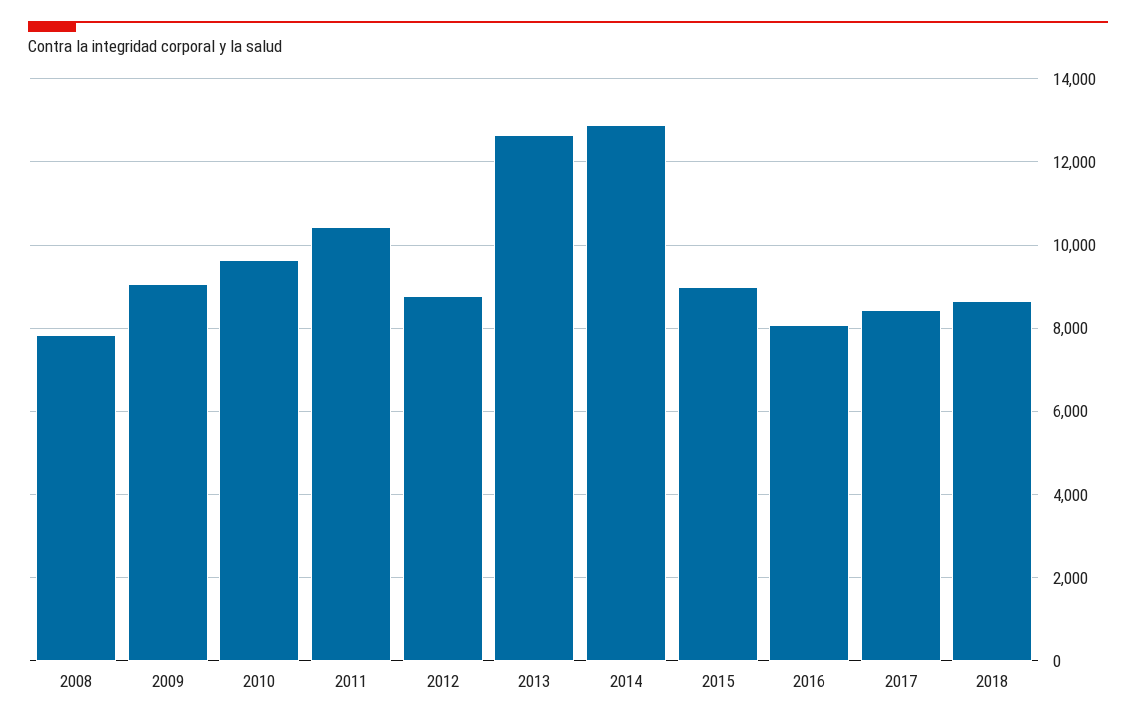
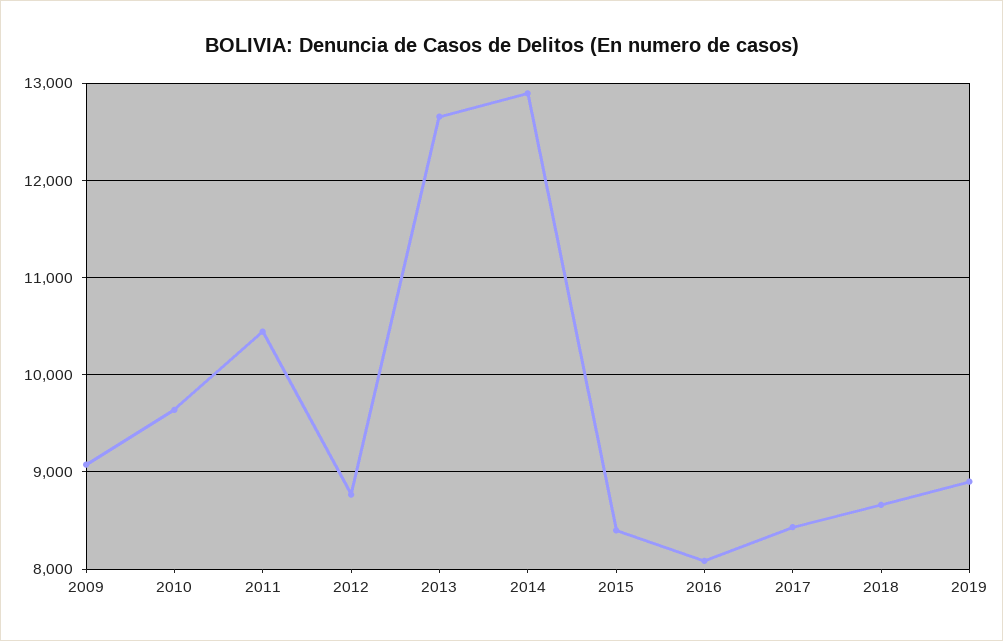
2008: 7800 -> none
2015: 9000 -> 8400
2019: none -> 8900

